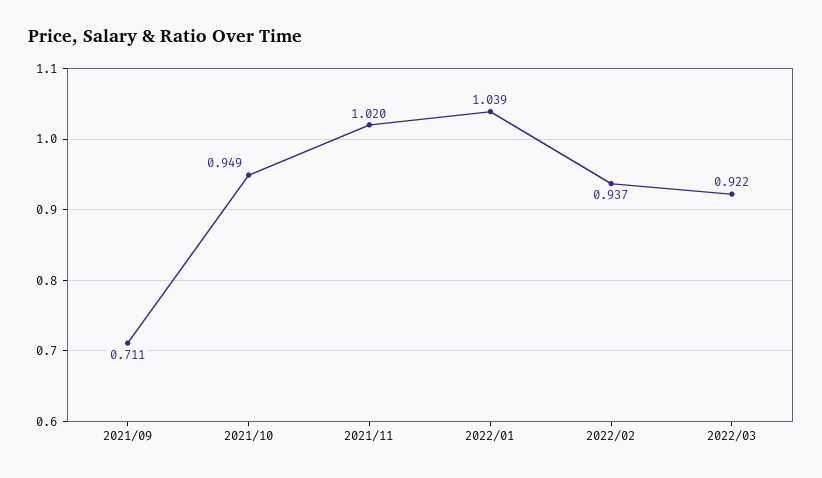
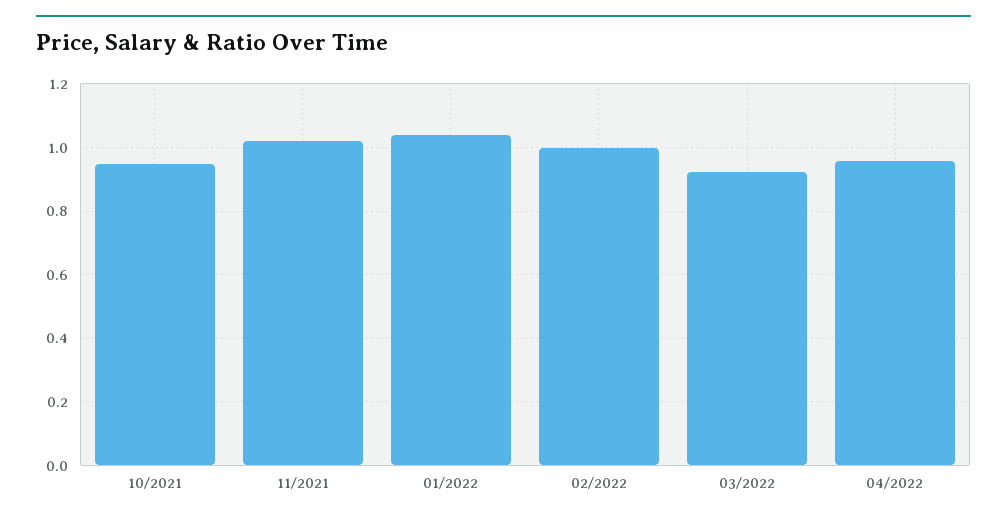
2021/09: 0.711 -> none
2022/02: 0.937 -> 1
04/2022: none -> 0.96

